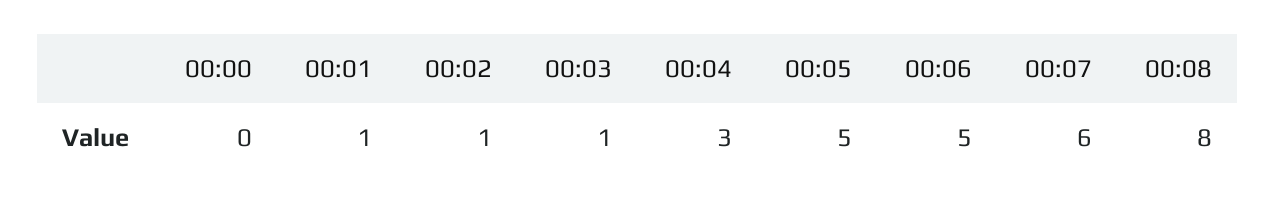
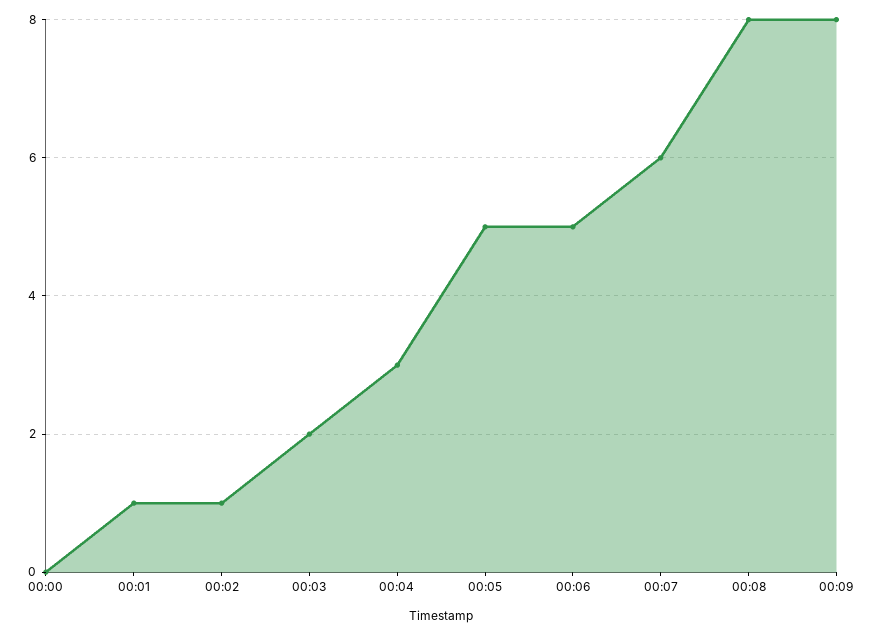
00:03: 1 -> 2
00:09: none -> 8

